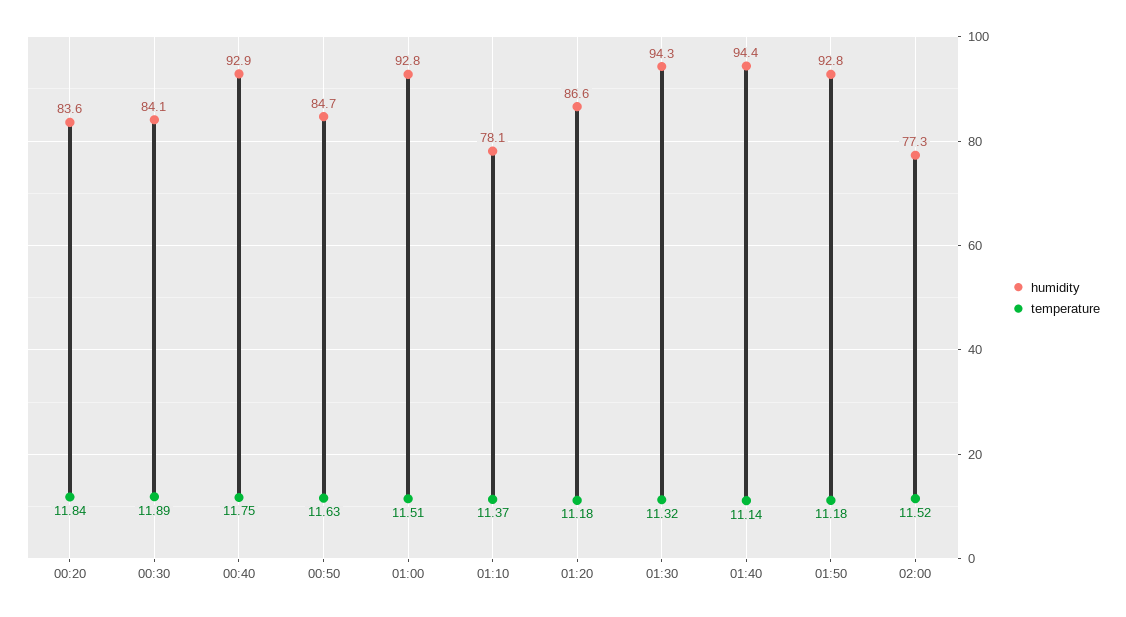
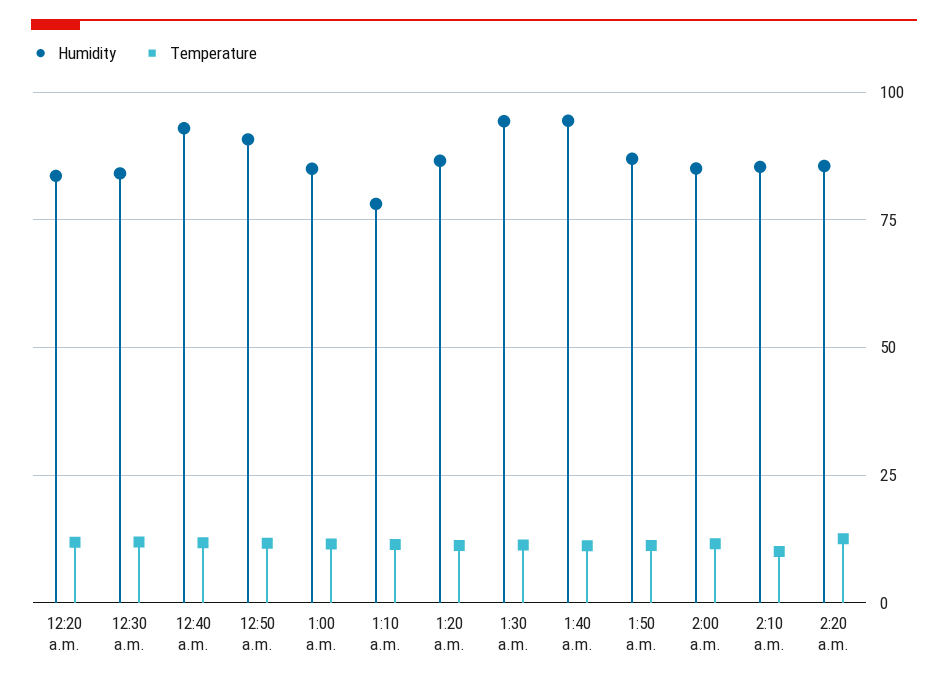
humidity, 00:50: 84.7 -> 90
humidity, 01:00: 92.8 -> 85
humidity, 01:50: 92.8 -> 87.5
humidity, 02:00: 77.3 -> 85
humidity, 2:10 a.m.: none -> 85
temperature, 2:10 a.m.: none -> 10
humidity, 2:20 a.m.: none -> 85
temperature, 2:20 a.m.: none -> 12.5

